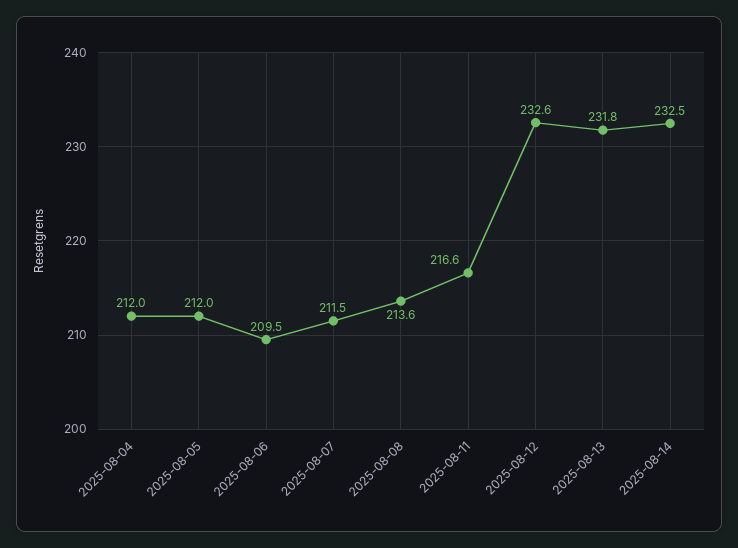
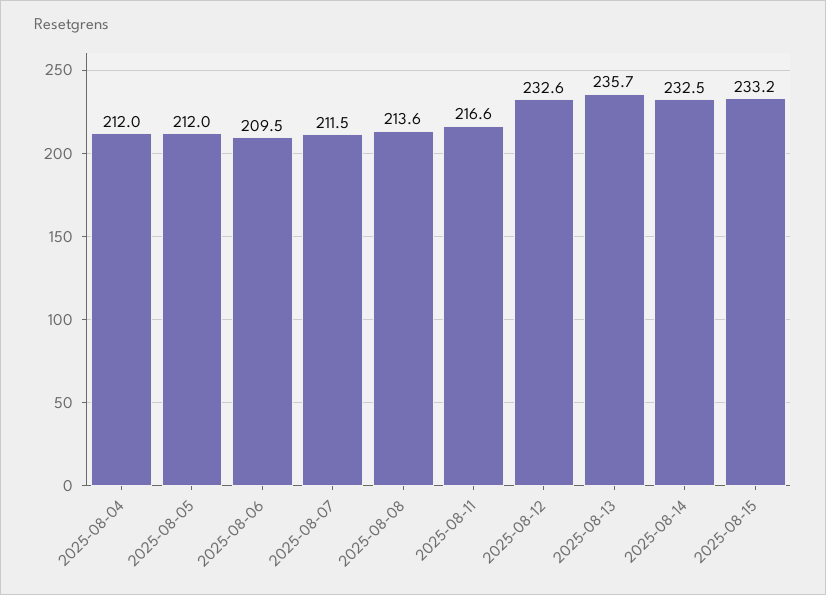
2025-08-13: 231.8 -> 235.7
2025-08-15: none -> 233.2

